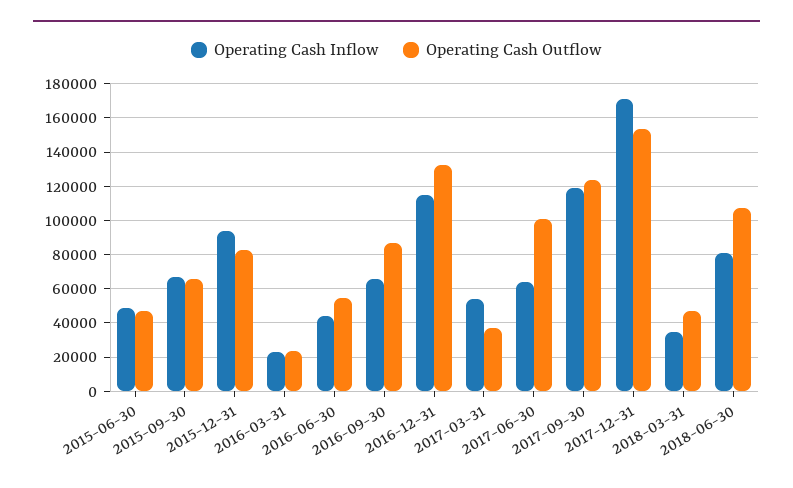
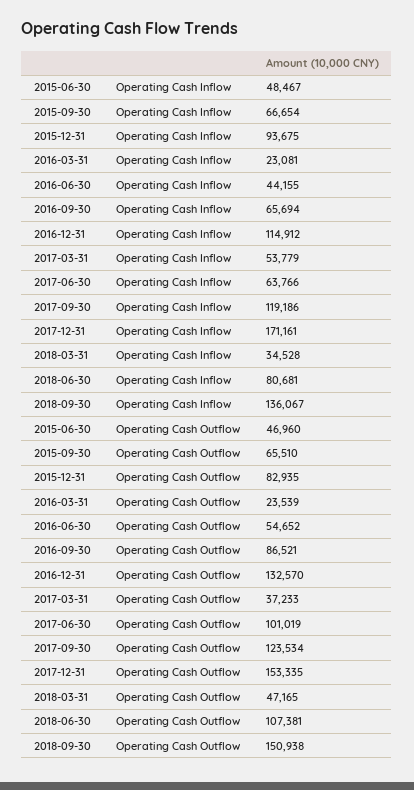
Operating Cash Inflow, 2018-09-30: none -> 136067
Operating Cash Outflow, 2018-09-30: none -> 150938

